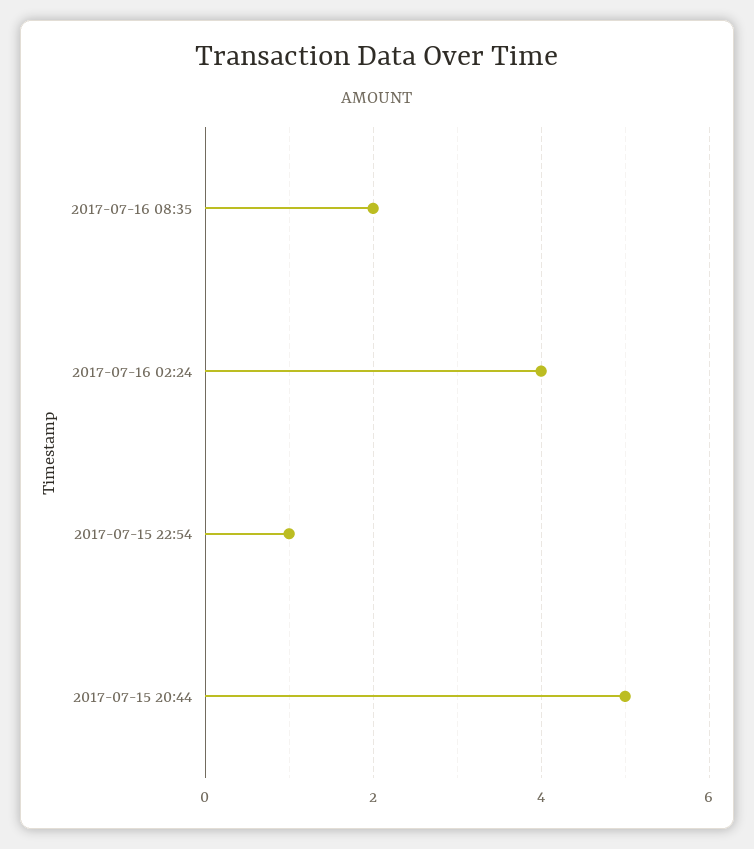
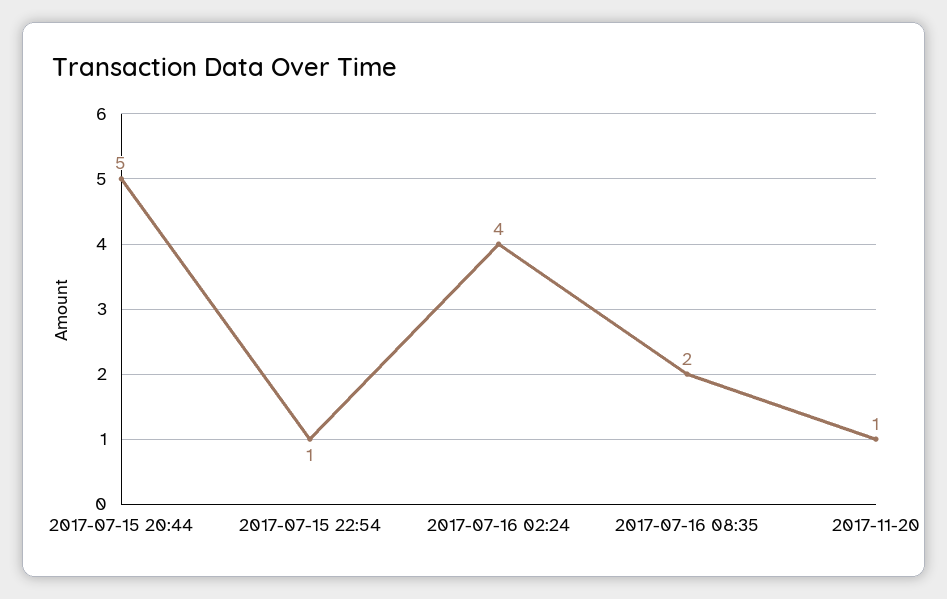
2017-11-20: none -> 1

